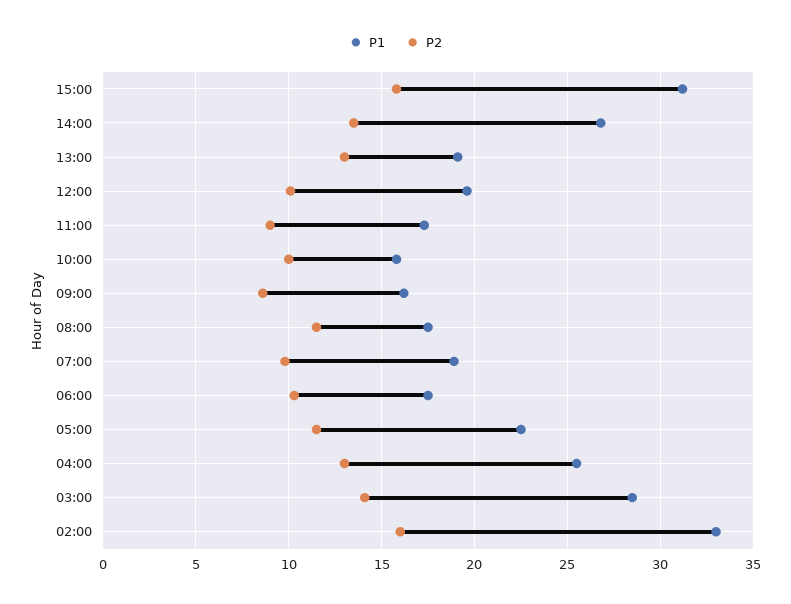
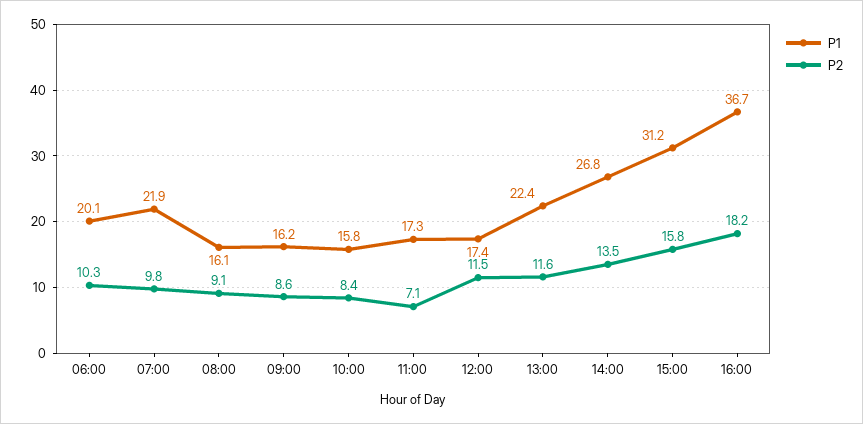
P1, 13:00: 19 -> 22.4
P2, 13:00: 13 -> 11.6
P1, 12:00: 19.5 -> 17.4
P2, 12:00: 10 -> 11.5
P2, 11:00: 9 -> 7.1
P2, 10:00: 10 -> 8.4
P1, 08:00: 17.5 -> 16.1
P2, 08:00: 11.5 -> 9.1
P1, 07:00: 19 -> 21.9
P1, 06:00: 17.5 -> 20.1
P1, 05:00: 22.5 -> none
P2, 05:00: 11.5 -> none
P1, 04:00: 25.5 -> none
P2, 04:00: 13 -> none
P1, 03:00: 28.5 -> none
P2, 03:00: 14 -> none
P1, 02:00: 33 -> none
P2, 02:00: 16 -> none
P1, 16:00: none -> 36.7
P2, 16:00: none -> 18.2

